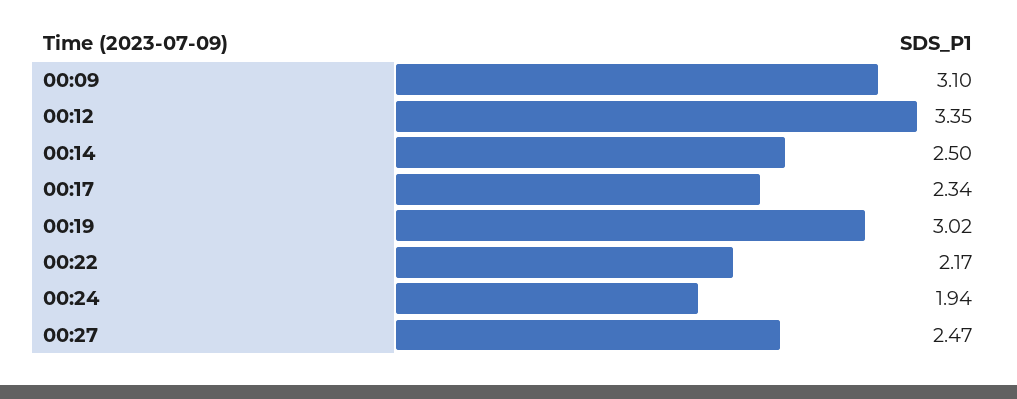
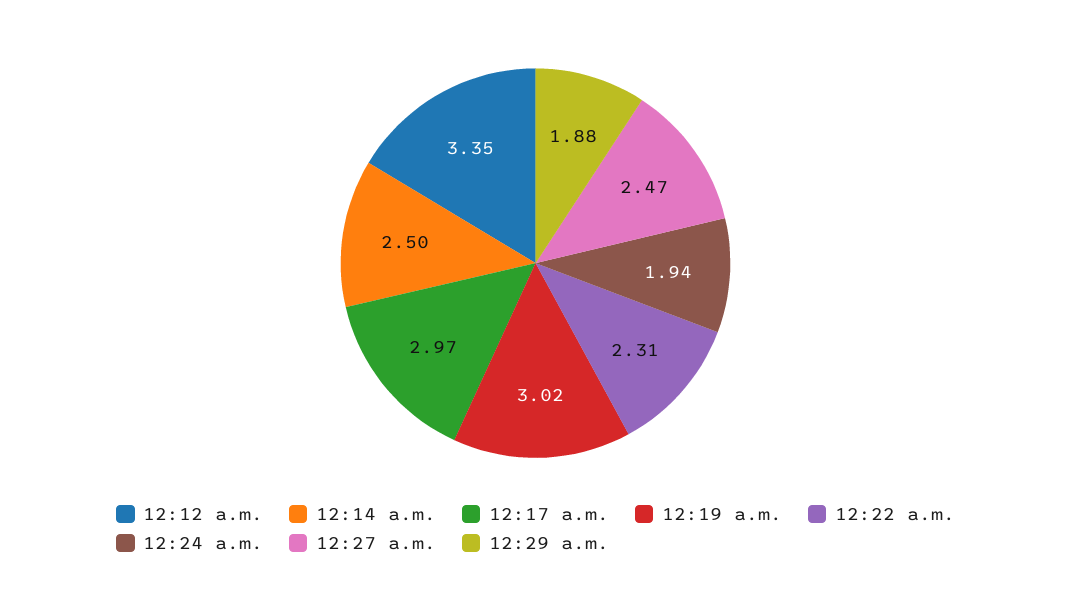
00:09: 3.1 -> none
00:17: 2.34 -> 2.97
00:22: 2.17 -> 2.31
12:29 a.m.: none -> 1.88

